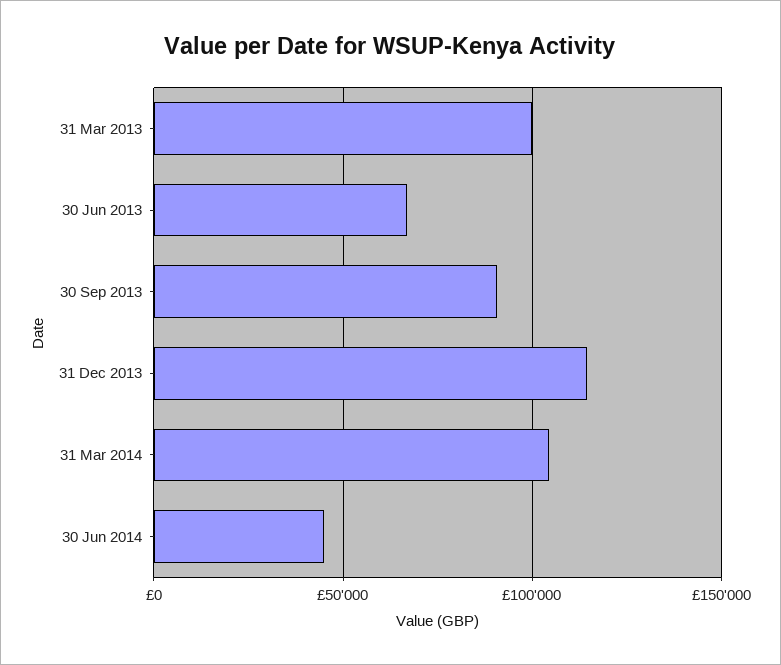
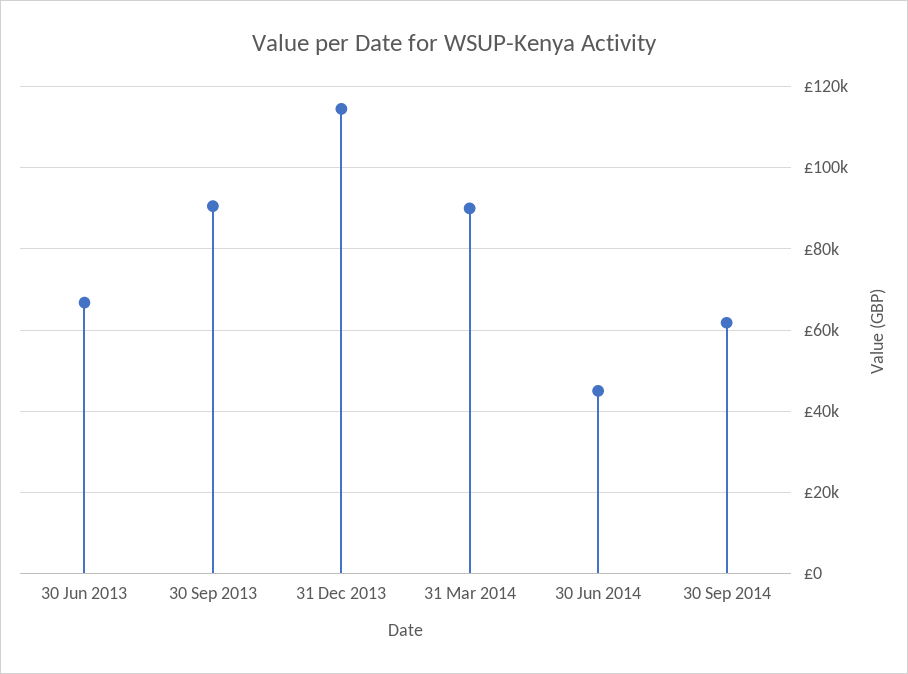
31 Mar 2013: 100000 -> none
31 Mar 2014: 105000 -> 90000
30 Sep 2014: none -> 62000

